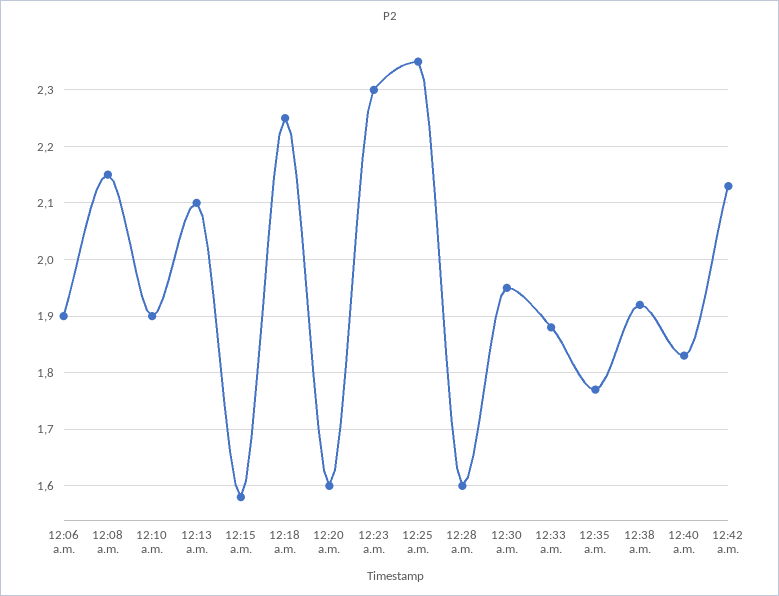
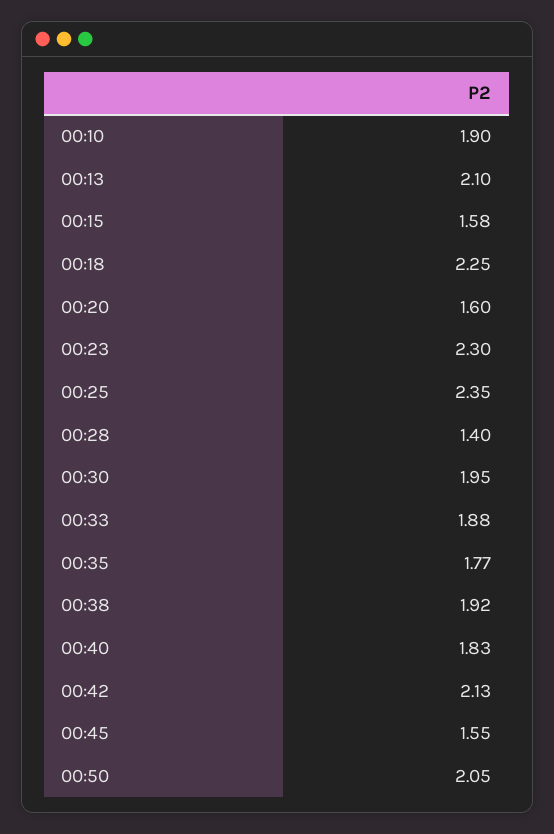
12:06 a.m.: 1.9 -> none
12:08 a.m.: 2.15 -> none
12:28 a.m.: 1.6 -> 1.4
00:45: none -> 1.55
00:50: none -> 2.05

